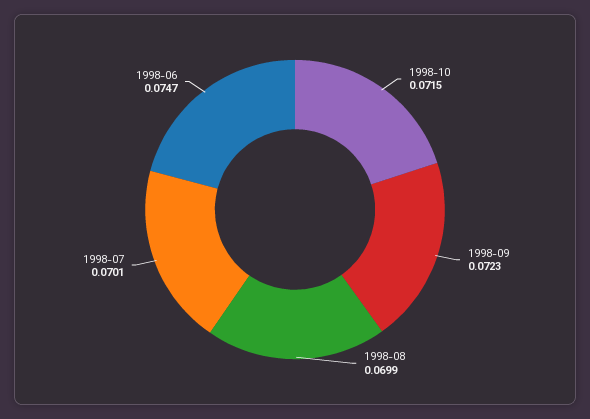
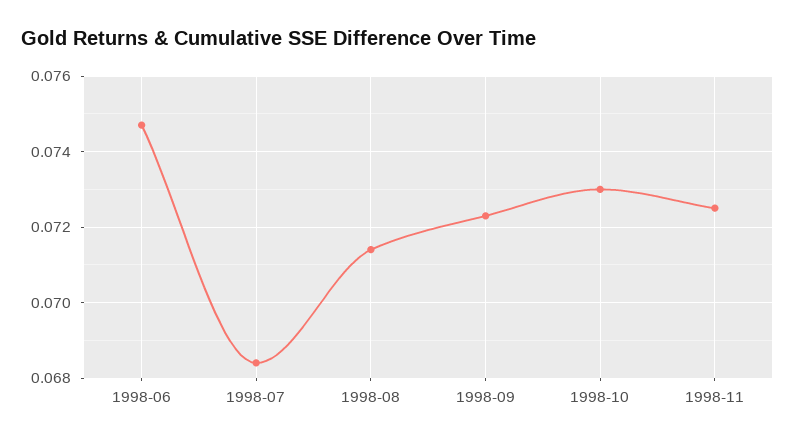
1998-10: 0.0715 -> 0.073
1998-08: 0.0699 -> 0.0715
1998-07: 0.0701 -> 0.0685
1998-11: none -> 0.0725

